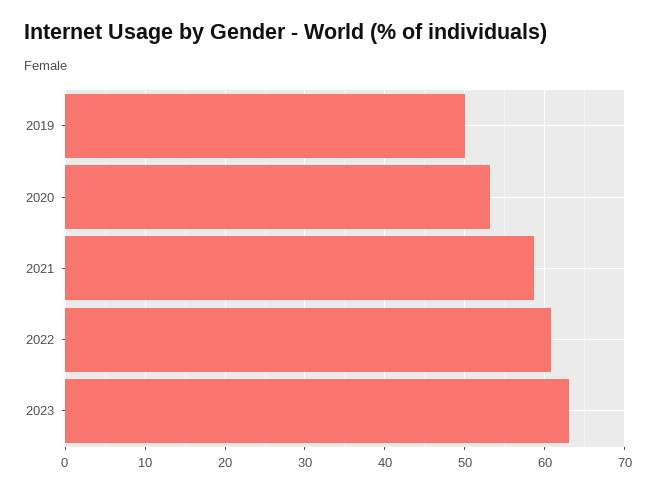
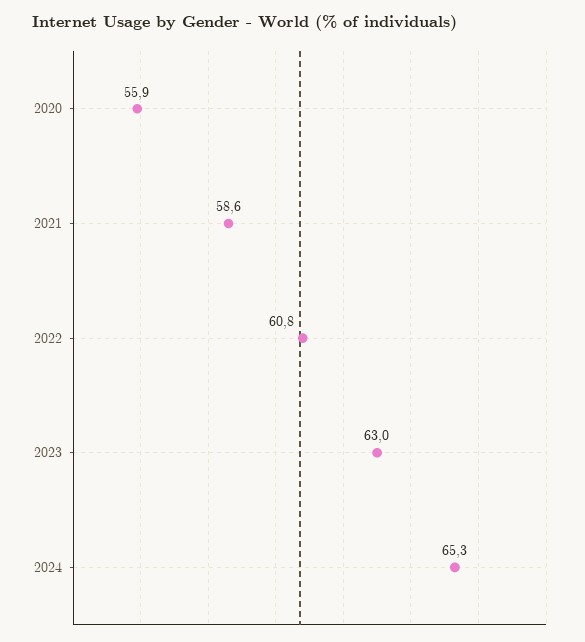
2019: 50 -> none
2020: 53 -> 55.9
2024: none -> 65.3

